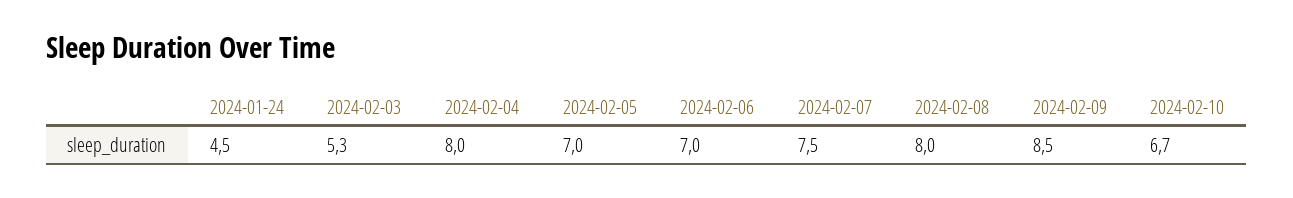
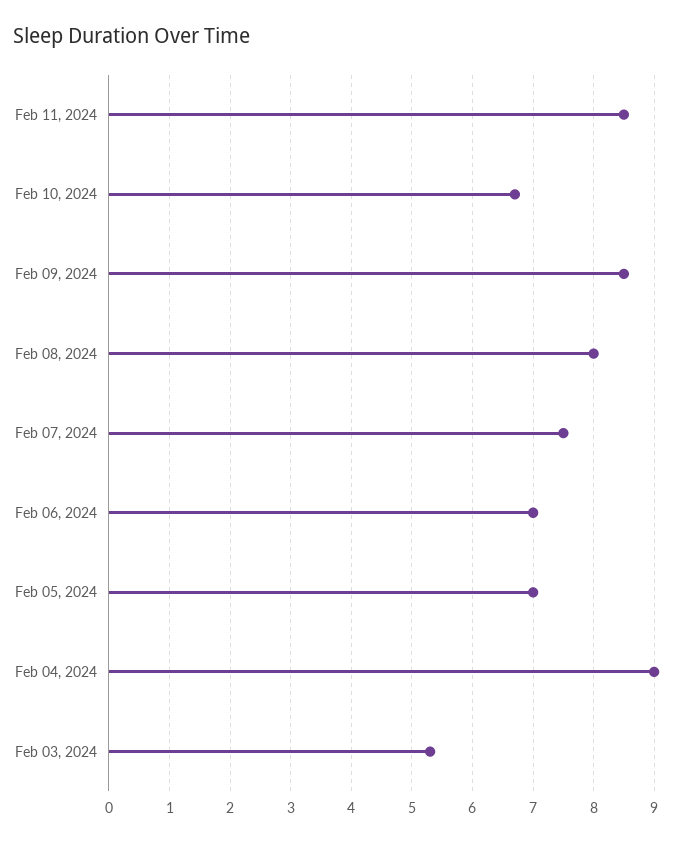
2024-01-24: 4.5 -> none
2024-02-04: 8 -> 9
Feb 11, 2024: none -> 8.5

